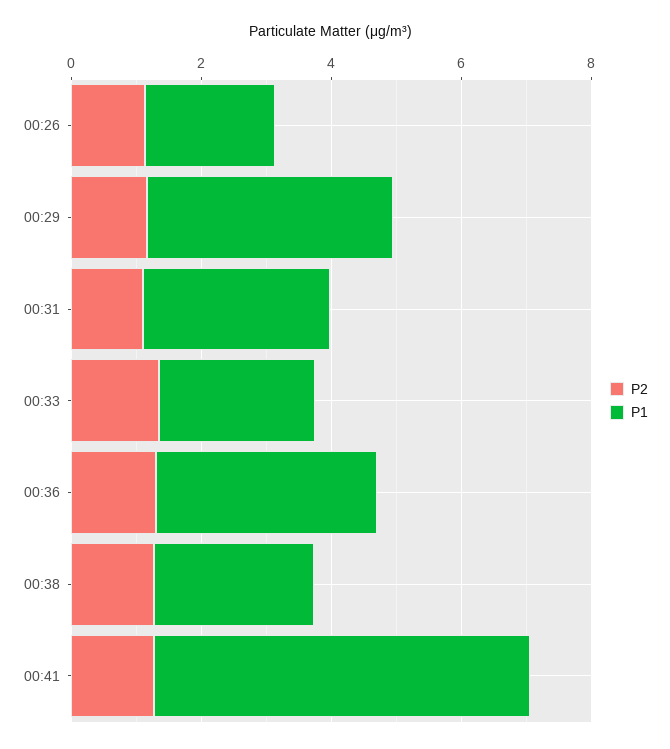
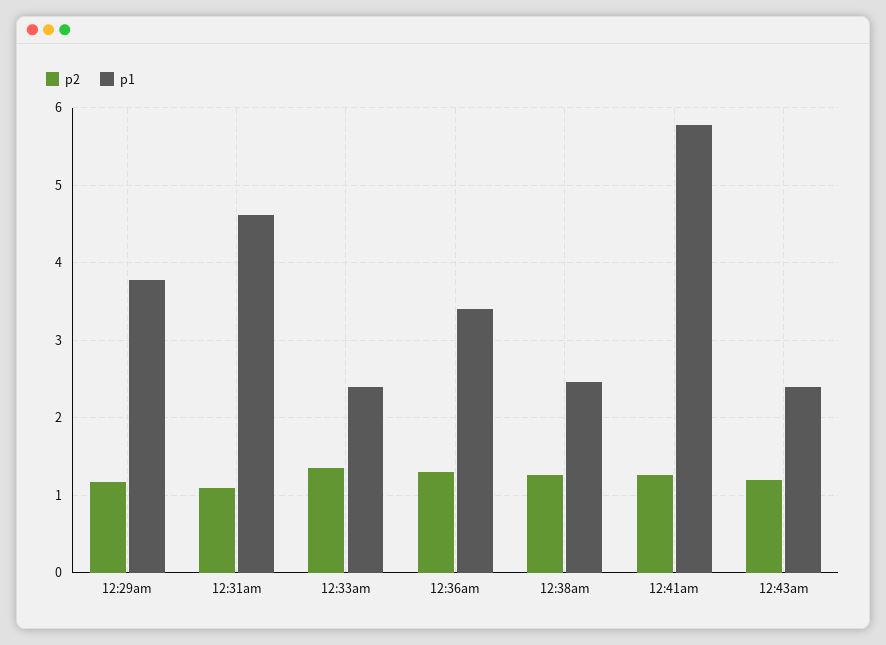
P2, 00:26: 1 -> none
P1, 00:26: 2 -> none
P1, 00:31: 3 -> 4.6
P2, 12:43am: none -> 1.2
P1, 12:43am: none -> 2.4

